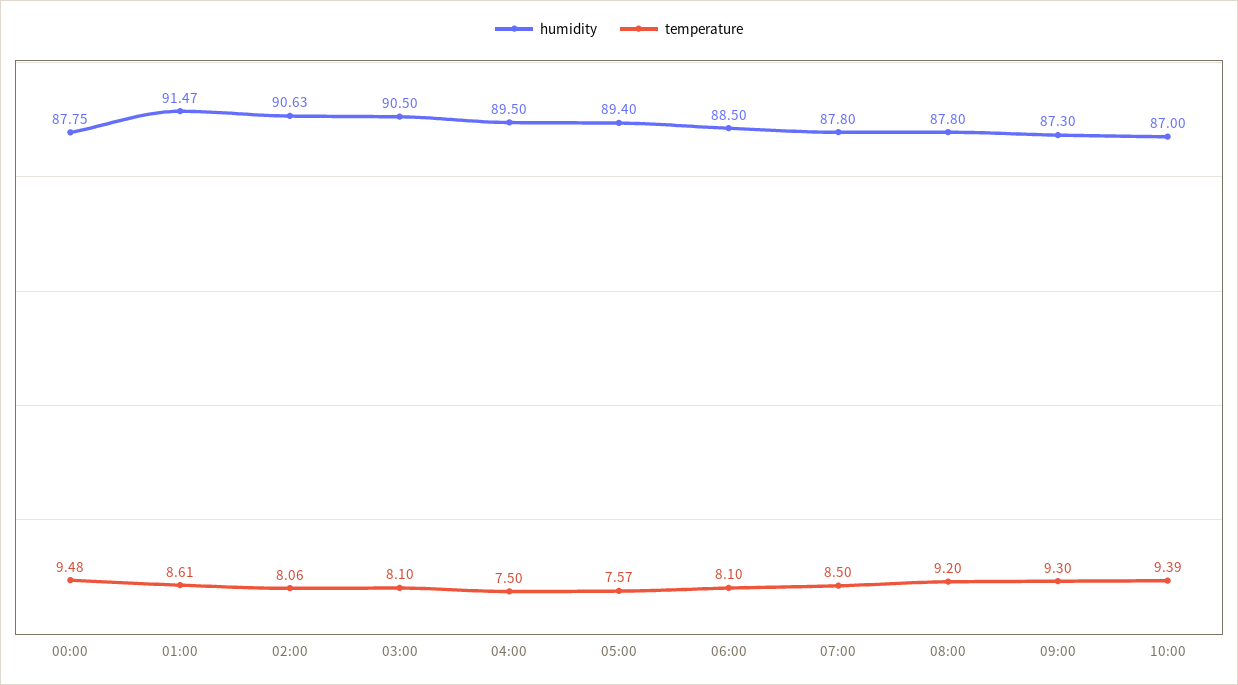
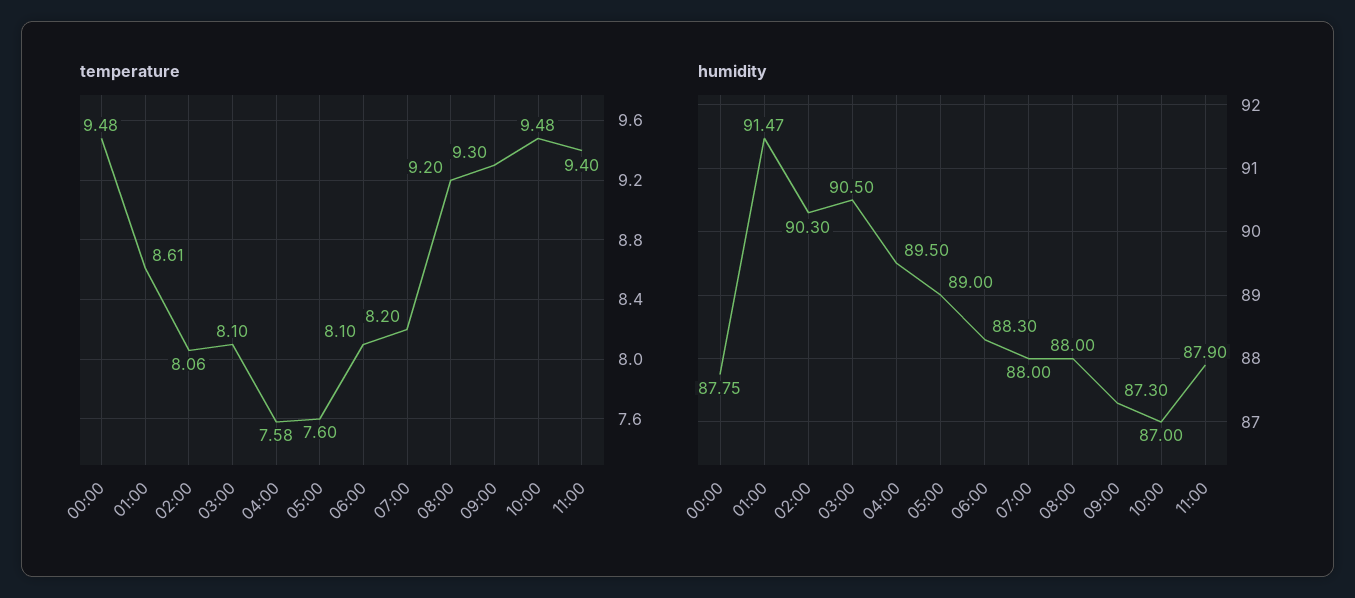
humidity, 02:00: 90.63 -> 90.3
temperature, 04:00: 7.5 -> 7.58
humidity, 05:00: 89.4 -> 89
temperature, 05:00: 7.57 -> 7.6
humidity, 06:00: 88.5 -> 88.3
humidity, 07:00: 87.8 -> 88
temperature, 07:00: 8.5 -> 8.2
humidity, 08:00: 87.8 -> 88
temperature, 10:00: 9.39 -> 9.48
temperature, 11:00: none -> 9.4
humidity, 11:00: none -> 87.9

